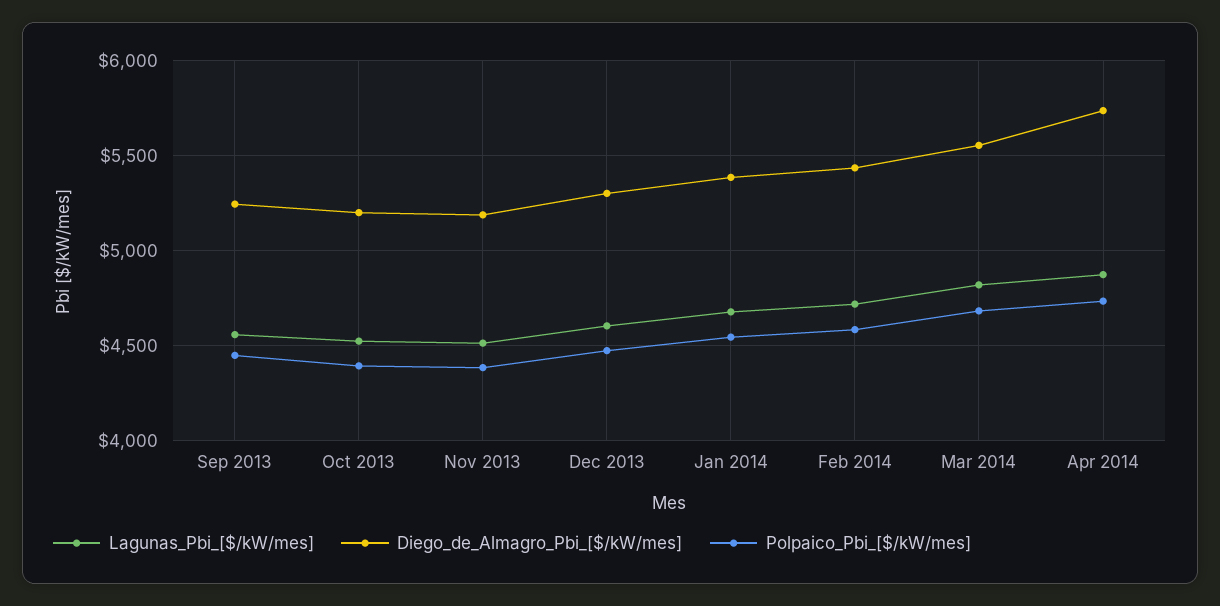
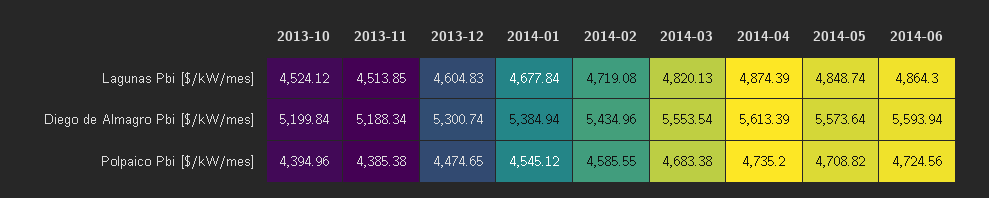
Lagunas_Pbi_[$/kW/mes], Sep 2013: 4550 -> none
Diego_de_Almagro_Pbi_[$/kW/mes], Sep 2013: 5250 -> none
Polpaico_Pbi_[$/kW/mes], Sep 2013: 4450 -> none
Diego_de_Almagro_Pbi_[$/kW/mes], Apr 2014: 5750 -> 5613.39
Lagunas_Pbi_[$/kW/mes], 2014-05: none -> 4848.74
Lagunas_Pbi_[$/kW/mes], 2014-06: none -> 4864.3
Diego_de_Almagro_Pbi_[$/kW/mes], 2014-05: none -> 5573.64
Diego_de_Almagro_Pbi_[$/kW/mes], 2014-06: none -> 5593.94
Polpaico_Pbi_[$/kW/mes], 2014-05: none -> 4708.82
Polpaico_Pbi_[$/kW/mes], 2014-06: none -> 4724.56

